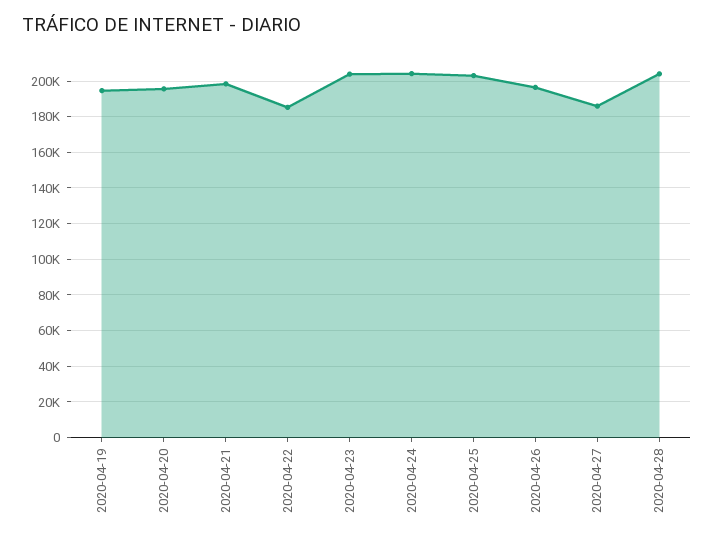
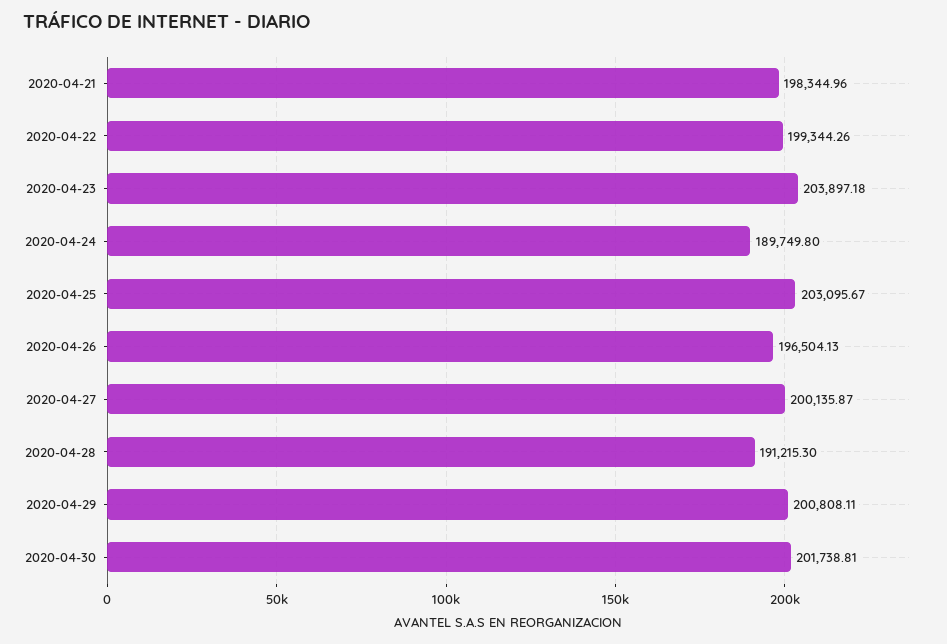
2020-04-19: 195000 -> none
2020-04-20: 195000 -> none
2020-04-22: 185000 -> 199344.26
2020-04-24: 205000 -> 189749.8
2020-04-27: 185000 -> 200135.87
2020-04-28: 205000 -> 191215.3
2020-04-29: none -> 200808.11
2020-04-30: none -> 201738.81

